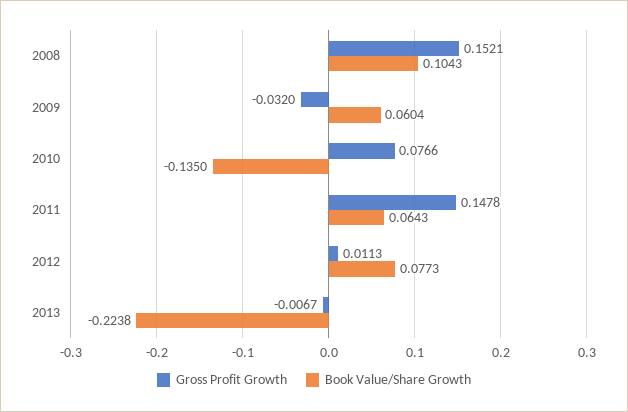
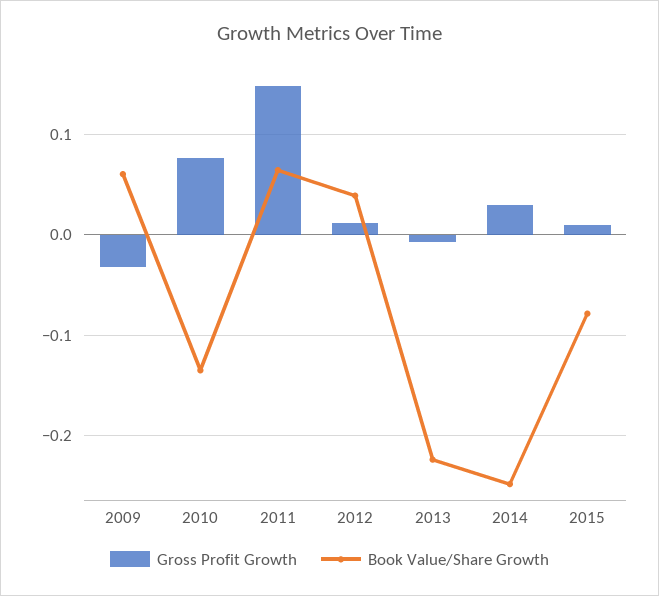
Gross Profit Growth, 2008: 0.1521 -> none
Book Value/Share Growth, 2008: 0.1043 -> none
Book Value/Share Growth, 2012: 0.0773 -> 0.04
Gross Profit Growth, 2014: none -> 0.03
Book Value/Share Growth, 2014: none -> -0.25
Gross Profit Growth, 2015: none -> 0.01
Book Value/Share Growth, 2015: none -> -0.08

